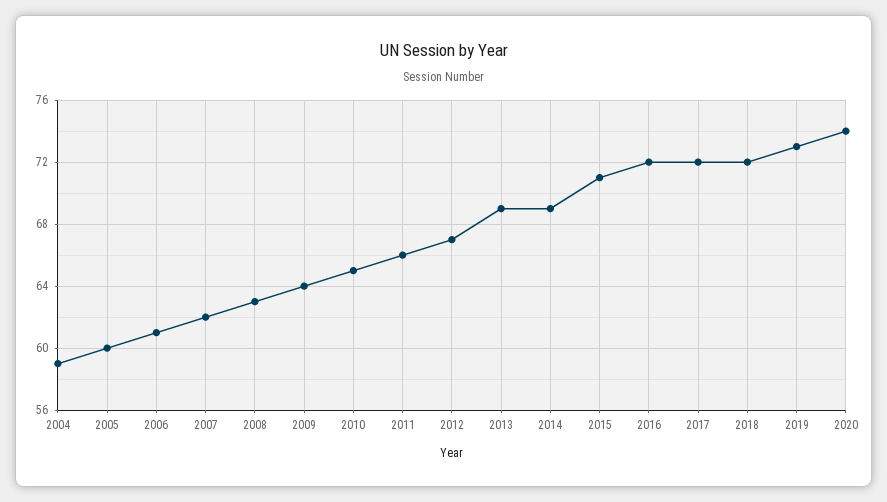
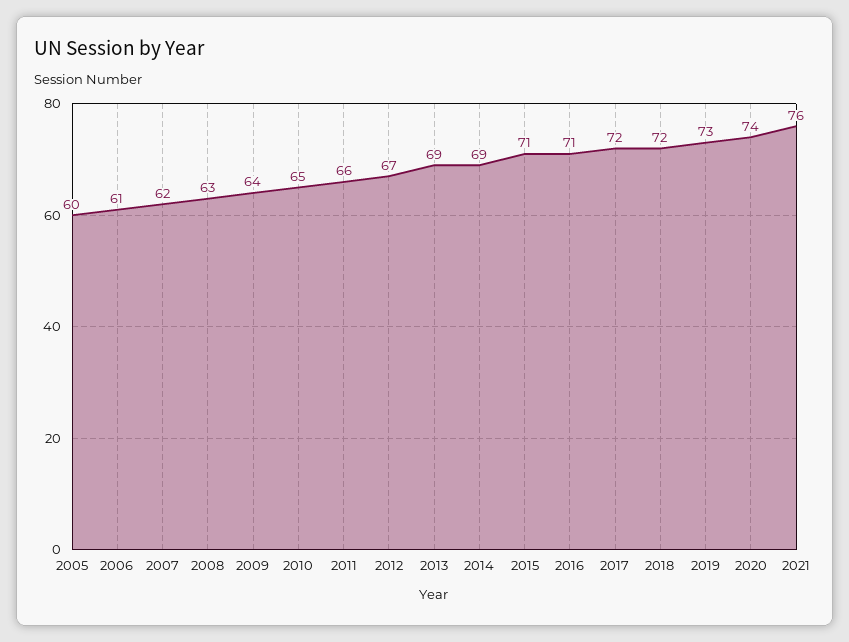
2004: 59 -> none
2016: 72 -> 71
2021: none -> 76

